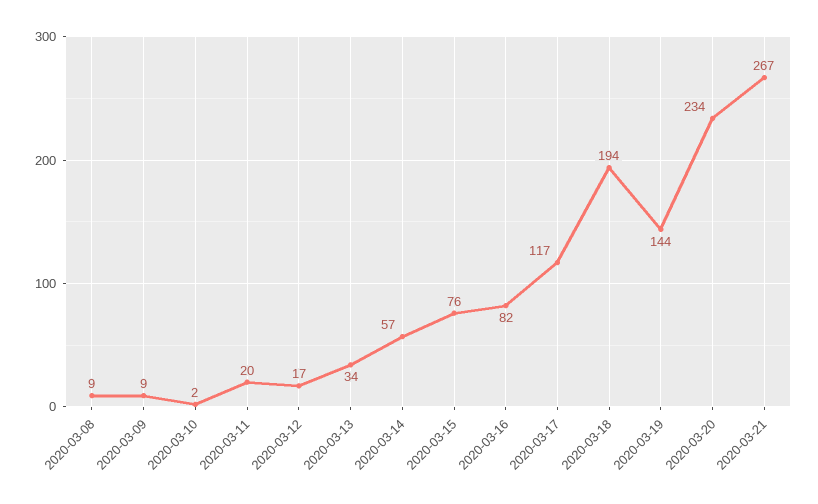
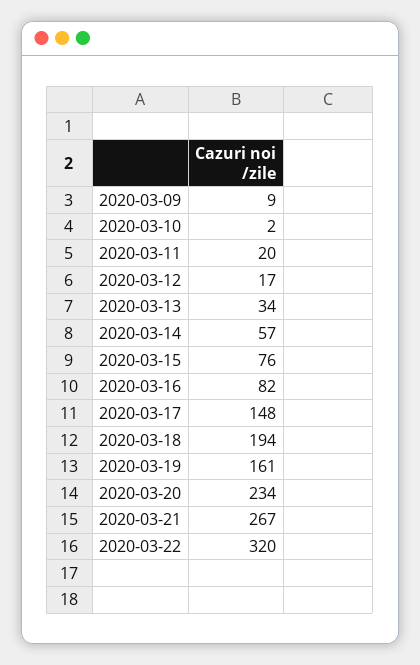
2020-03-08: 9 -> none
2020-03-17: 117 -> 148
2020-03-19: 144 -> 161
2020-03-22: none -> 320

